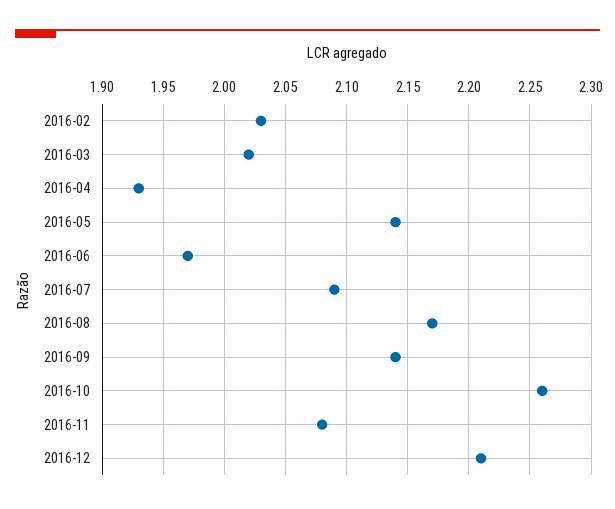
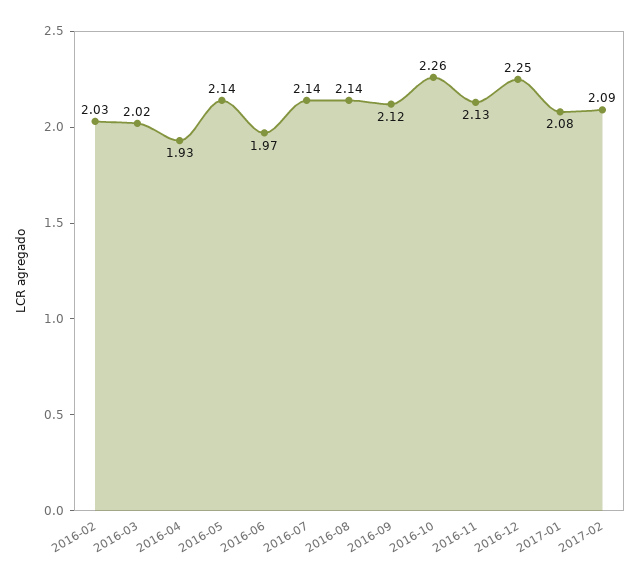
2016-07: 2.09 -> 2.14
2016-08: 2.17 -> 2.14
2016-09: 2.14 -> 2.12
2016-11: 2.08 -> 2.13
2016-12: 2.21 -> 2.25
2017-01: none -> 2.08
2017-02: none -> 2.09

